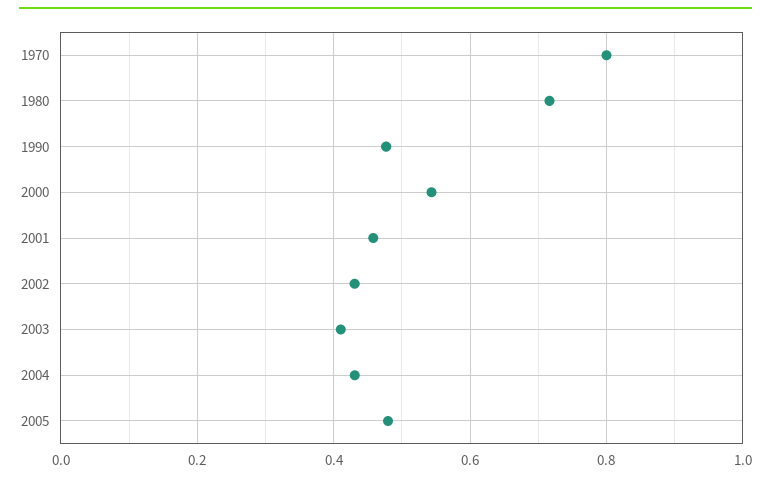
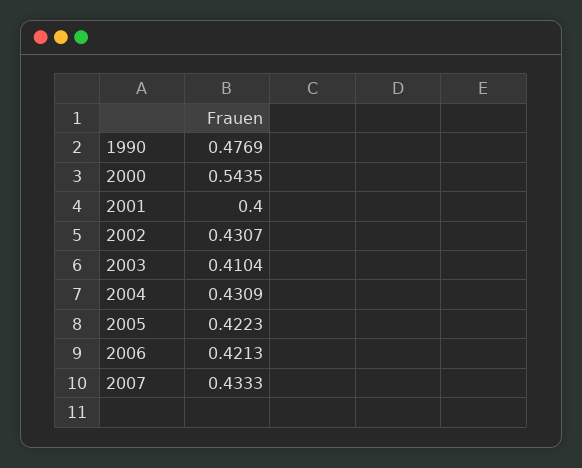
1970: 0.8 -> none
1980: 0.72 -> none
2001: 0.46 -> 0.4
2005: 0.48 -> 0.4223
2006: none -> 0.4213
2007: none -> 0.4333

